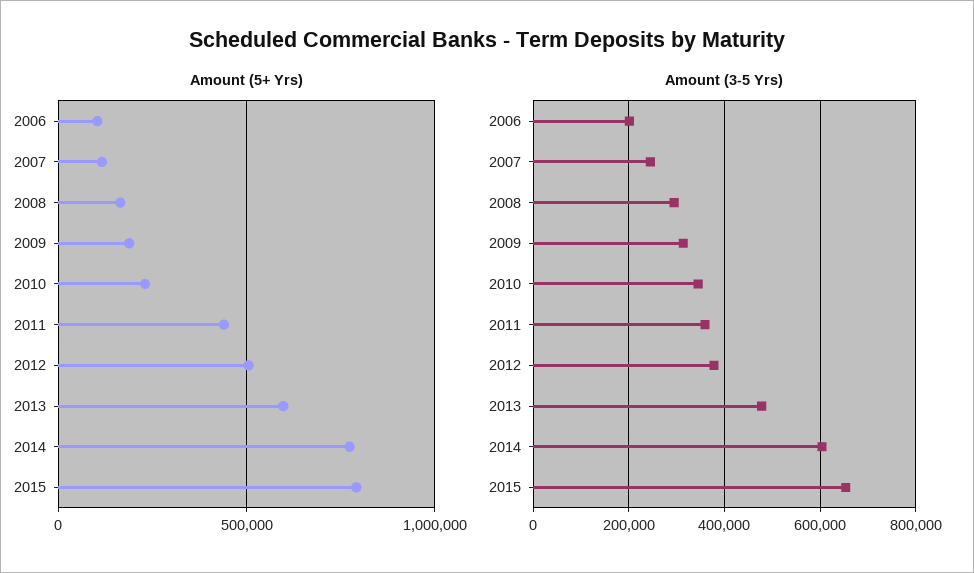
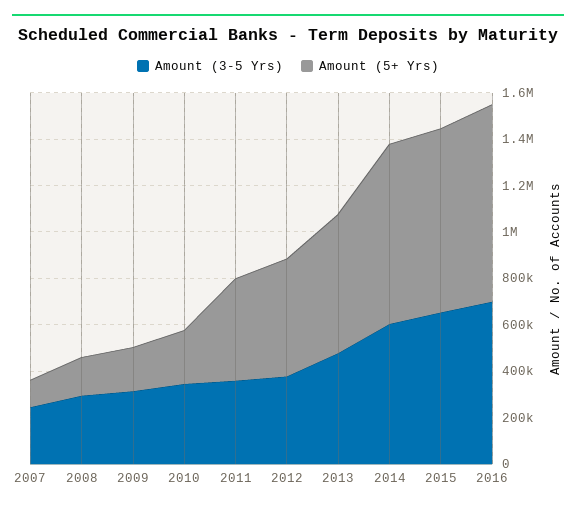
Amount (5+ Yrs), 2006: 100000 -> none
Amount (3-5 Yrs), 2006: 200000 -> none
Amount (3-5 Yrs), 2016: none -> 700000
Amount (5+ Yrs), 2016: none -> 850000

